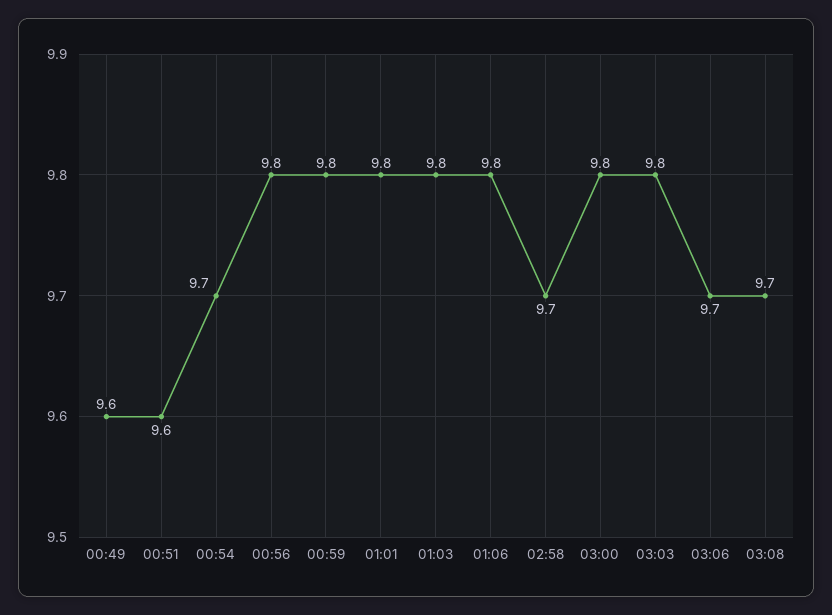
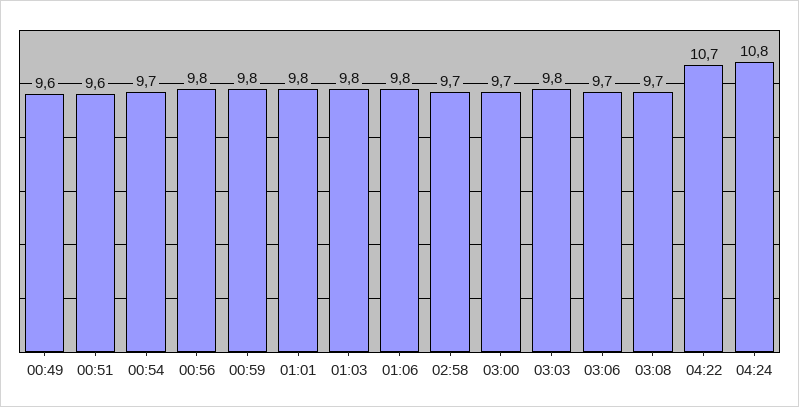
03:00: 9.8 -> 9.7
04:22: none -> 10.7
04:24: none -> 10.8

